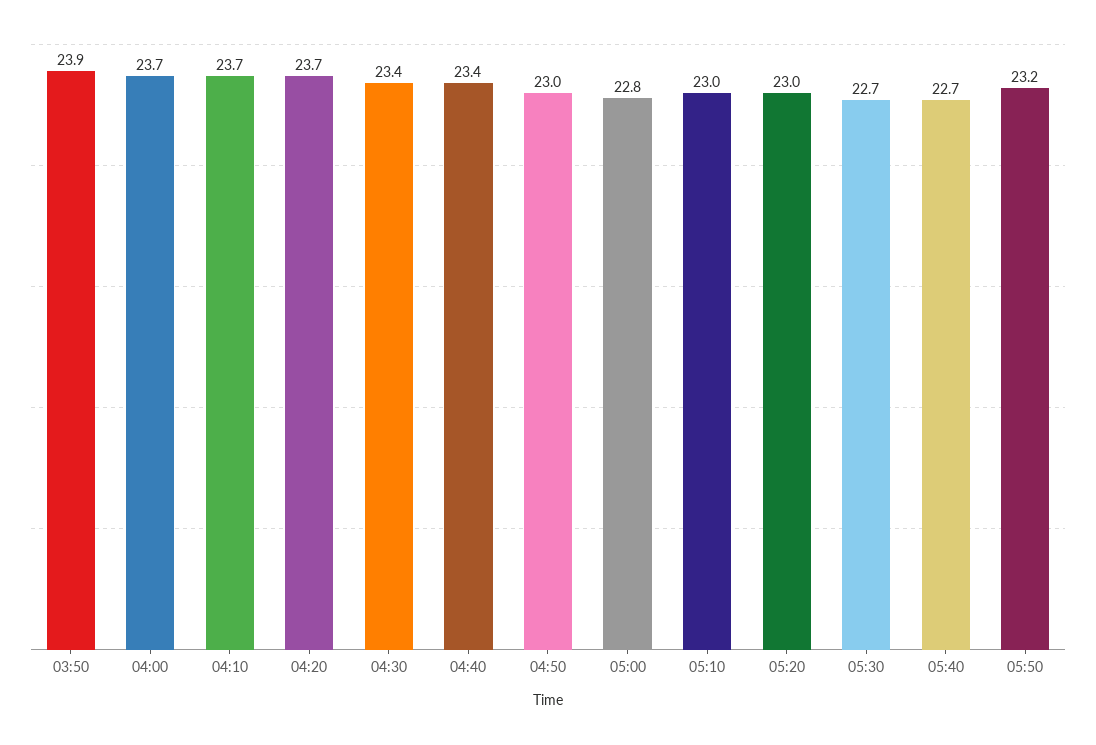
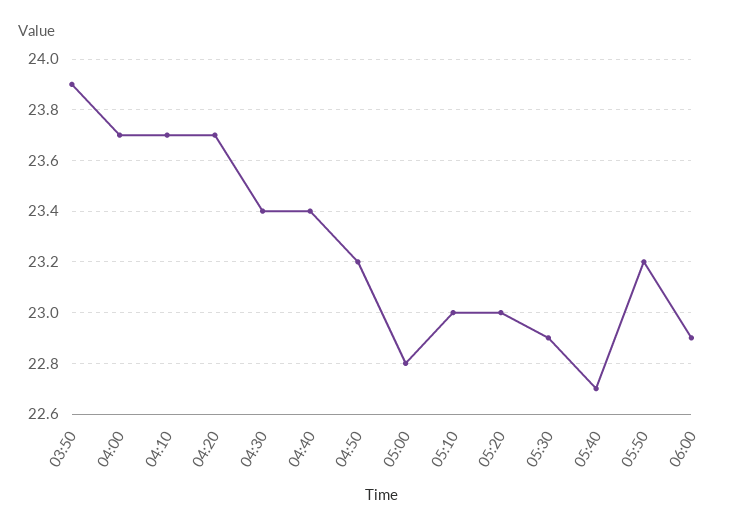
04:50: 23 -> 23.2
05:30: 22.7 -> 22.9
06:00: none -> 22.9

